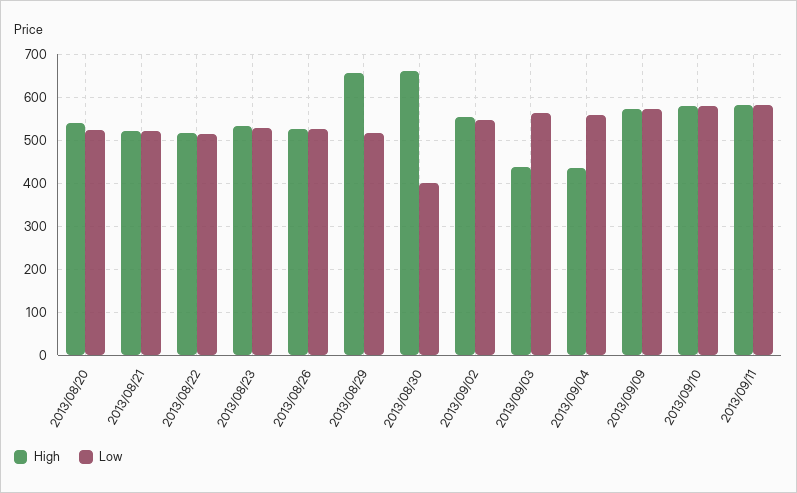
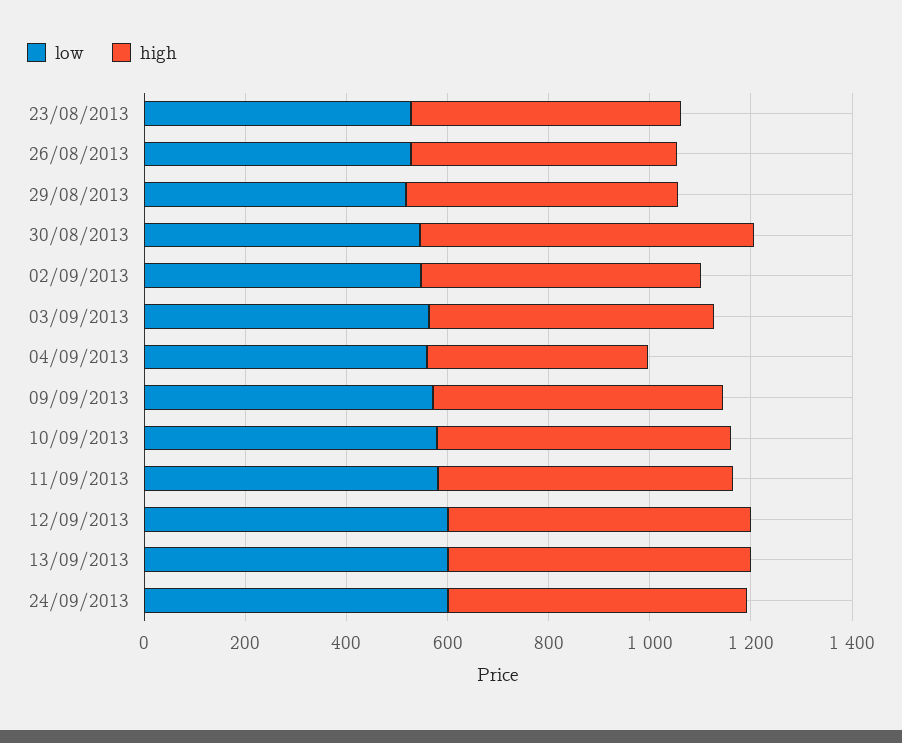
High, 2013/08/20: 540 -> none
Low, 2013/08/20: 520 -> none
High, 2013/08/21: 520 -> none
Low, 2013/08/21: 520 -> none
High, 2013/08/22: 520 -> none
Low, 2013/08/22: 520 -> none
High, 2013/08/29: 660 -> 550
Low, 2013/08/30: 400 -> 550
High, 2013/09/03: 440 -> 550
Low, 12/09/2013: none -> 600
High, 12/09/2013: none -> 600
Low, 13/09/2013: none -> 600
High, 13/09/2013: none -> 600
Low, 24/09/2013: none -> 600
High, 24/09/2013: none -> 600

